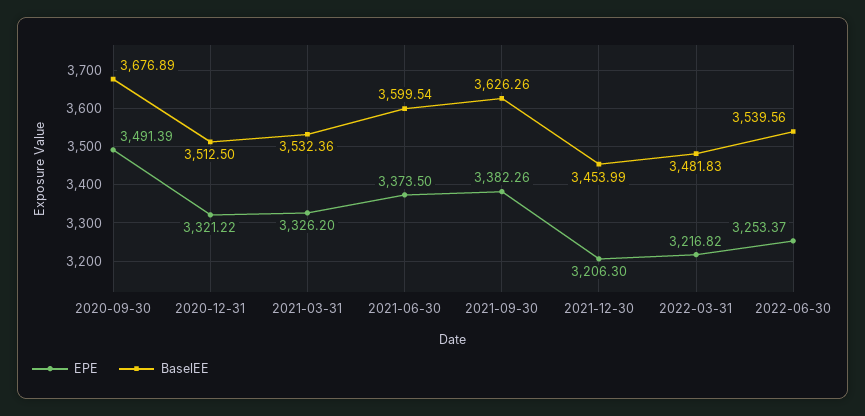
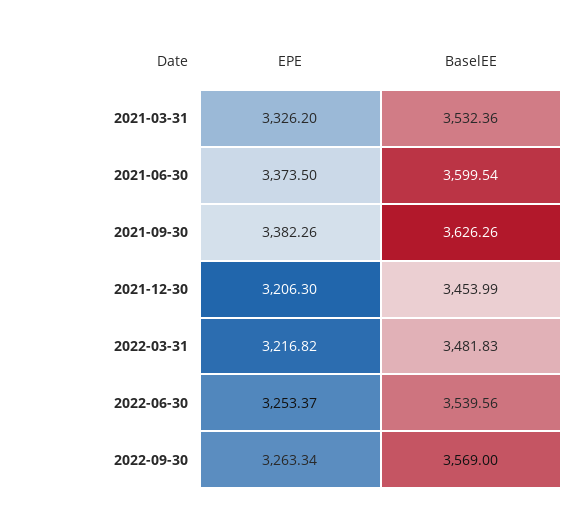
EPE, 2020-09-30: 3491.39 -> none
BaselEE, 2020-09-30: 3676.89 -> none
EPE, 2020-12-31: 3321.22 -> none
BaselEE, 2020-12-31: 3512.5 -> none
EPE, 2022-09-30: none -> 3263.34
BaselEE, 2022-09-30: none -> 3569

